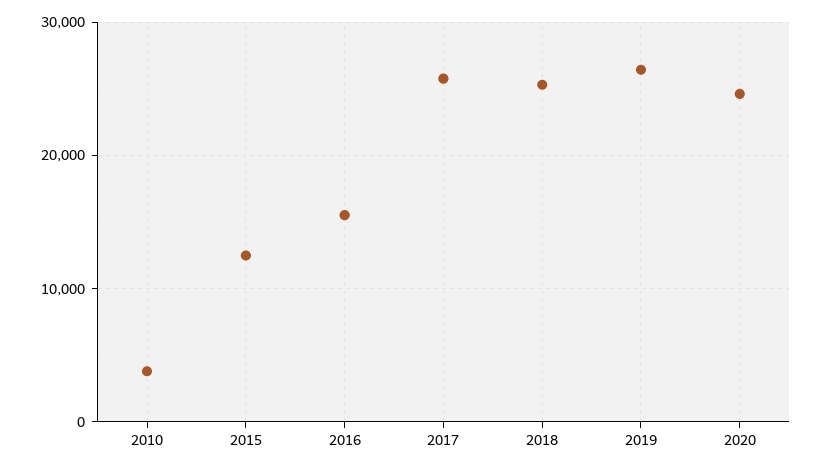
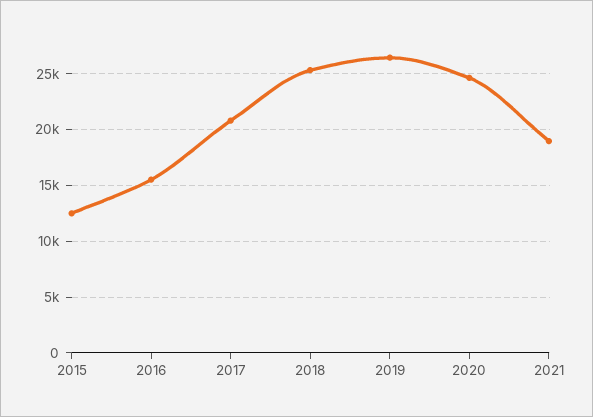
2010: 4000 -> none
2017: 26000 -> 21000
2021: none -> 19000

